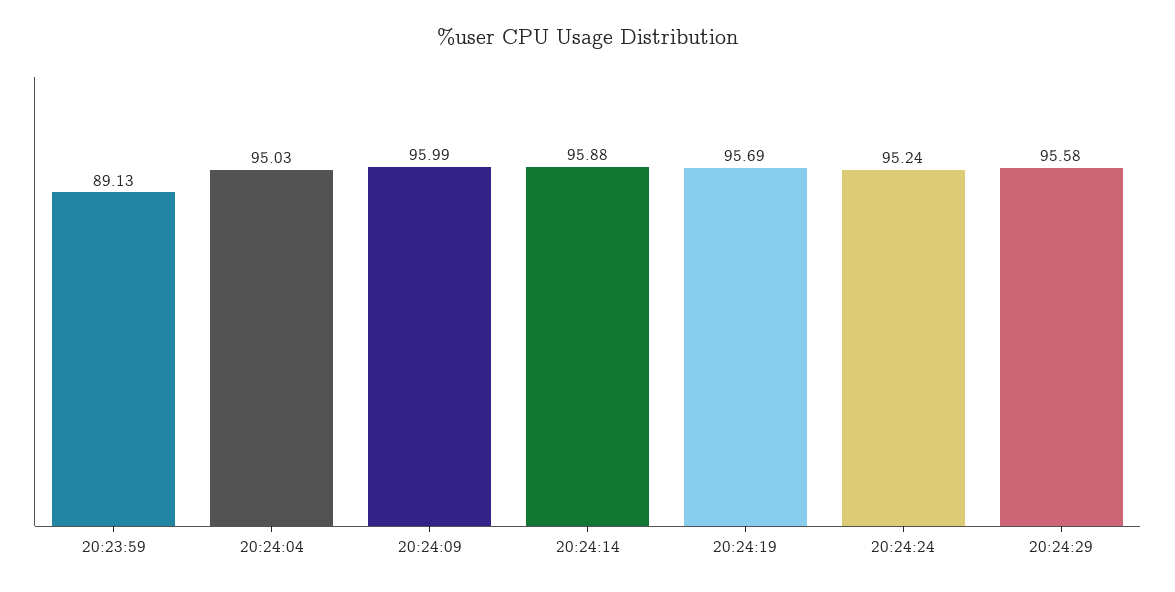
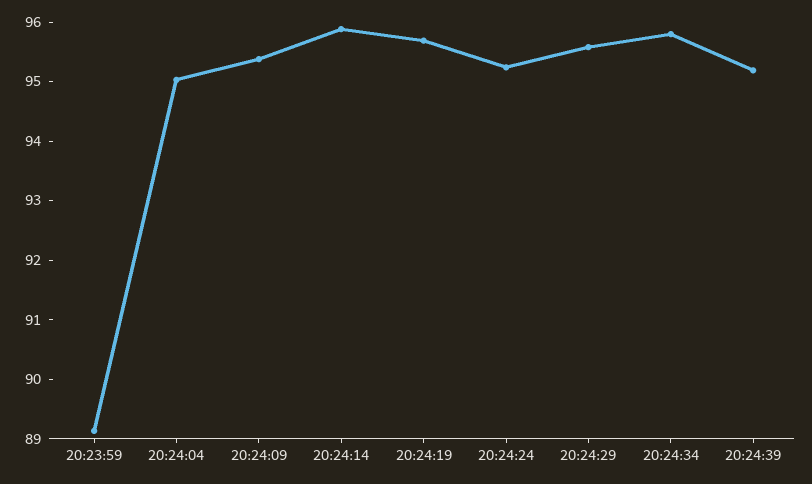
20:24:09: 95.99 -> 95.4
20:24:34: none -> 95.8
20:24:39: none -> 95.2

